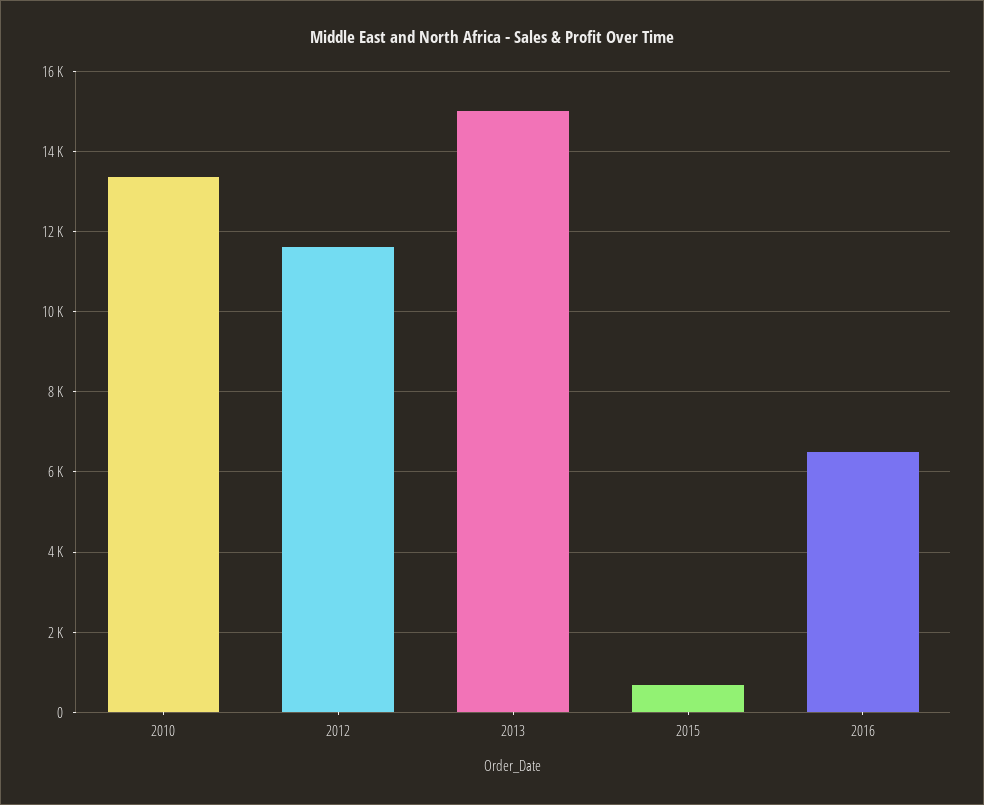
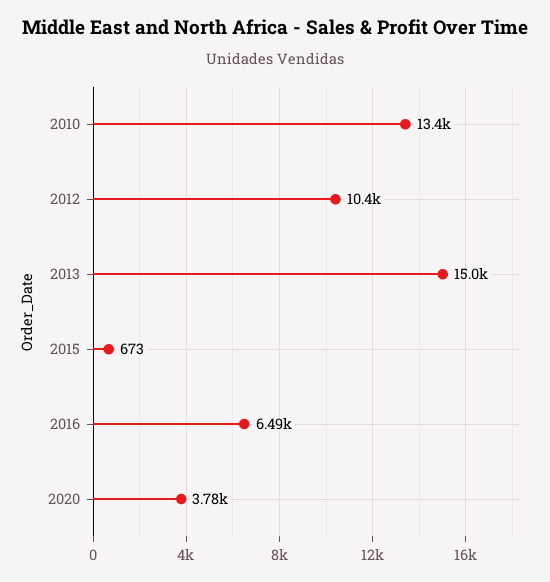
2012: 11600 -> 10400
2020: none -> 3780

